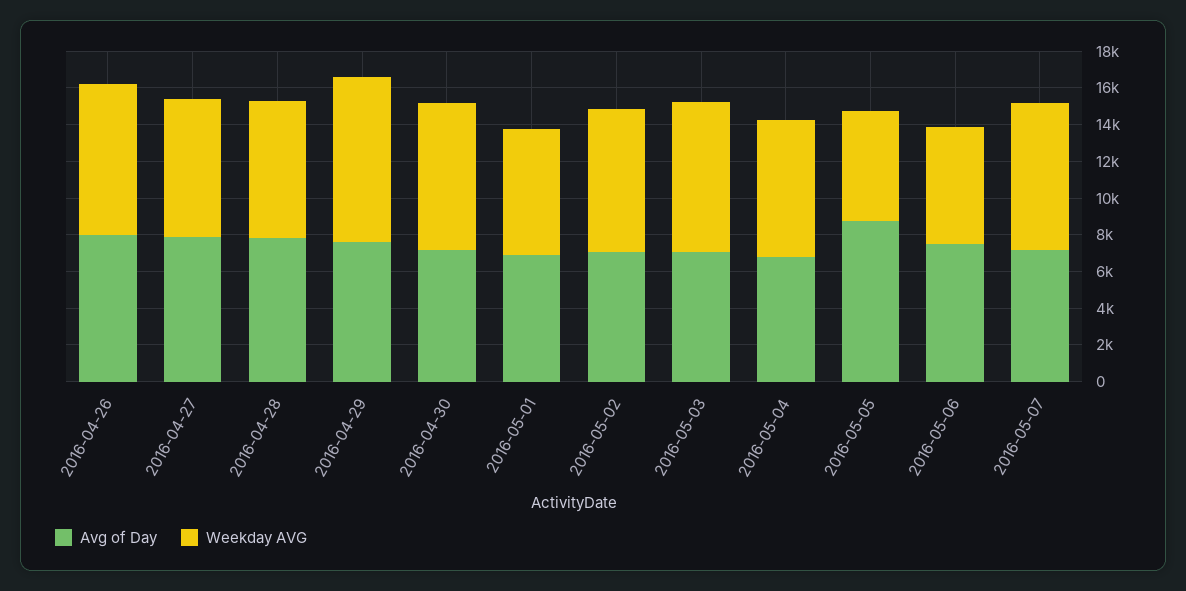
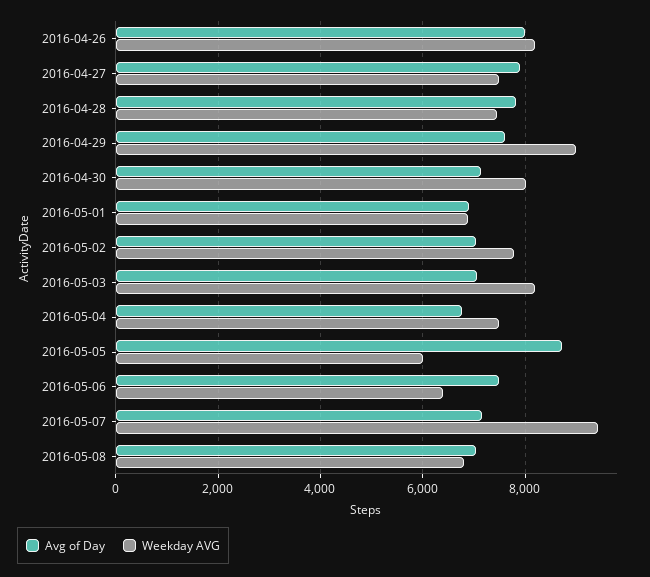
Weekday AVG, 2016-05-07: 8000 -> 9400
Avg of Day, 2016-05-08: none -> 7000
Weekday AVG, 2016-05-08: none -> 6800

